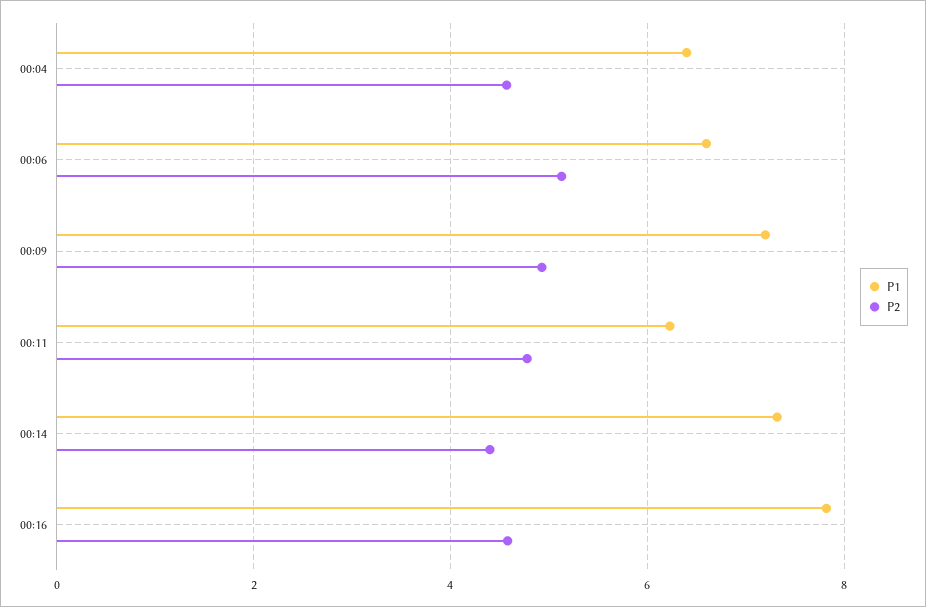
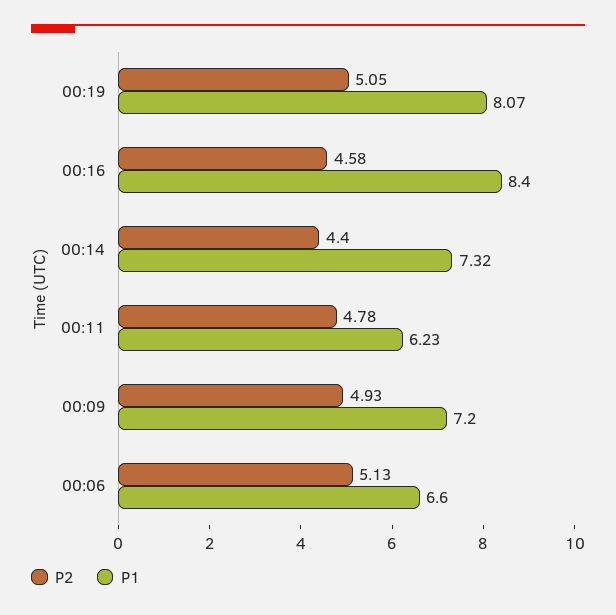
P1, 00:04: 6.4 -> none
P2, 00:04: 4.6 -> none
P1, 00:16: 7.8 -> 8.4
P2, 00:19: none -> 5.05
P1, 00:19: none -> 8.07

